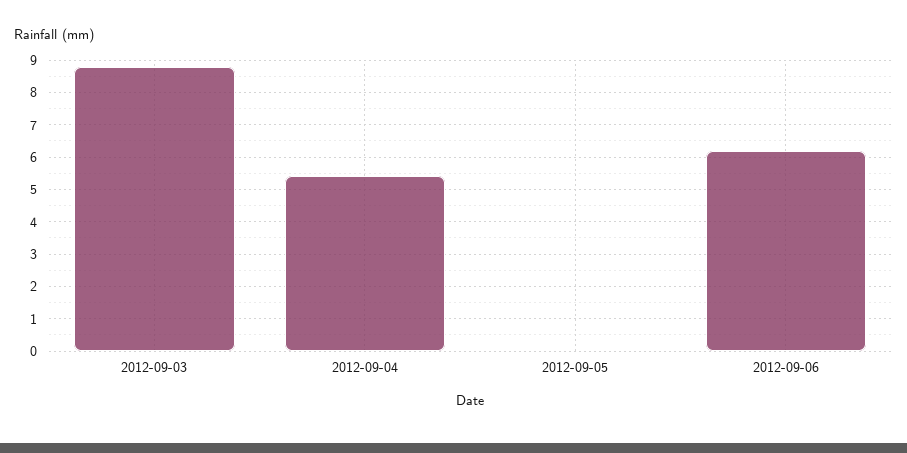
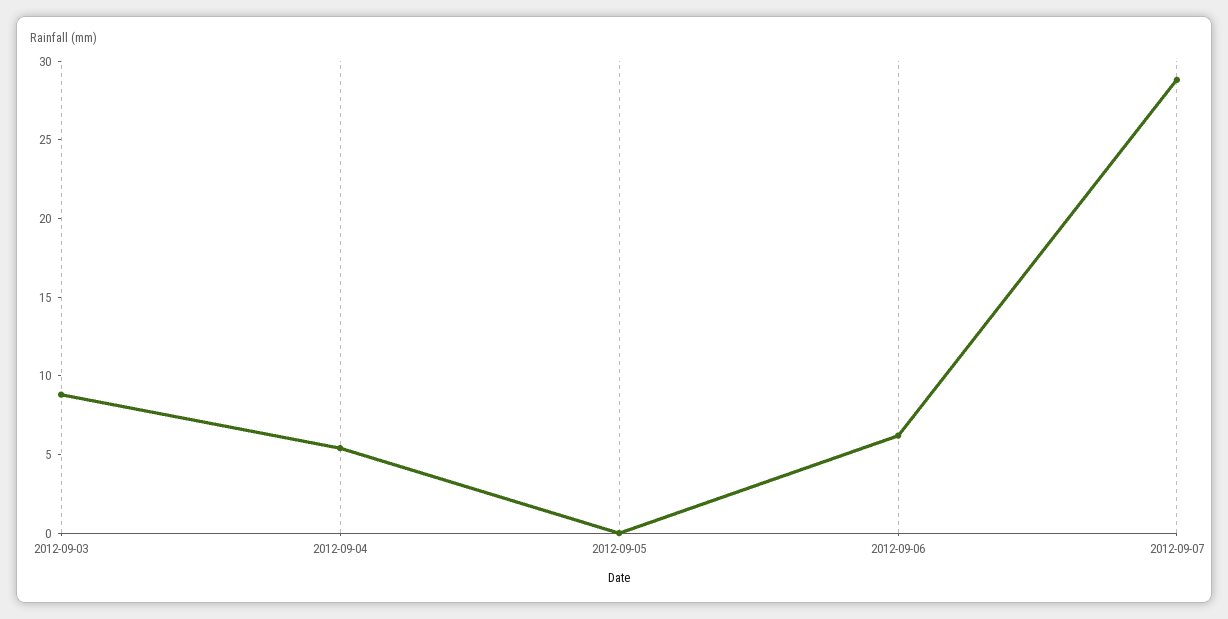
2012-09-07: none -> 29

